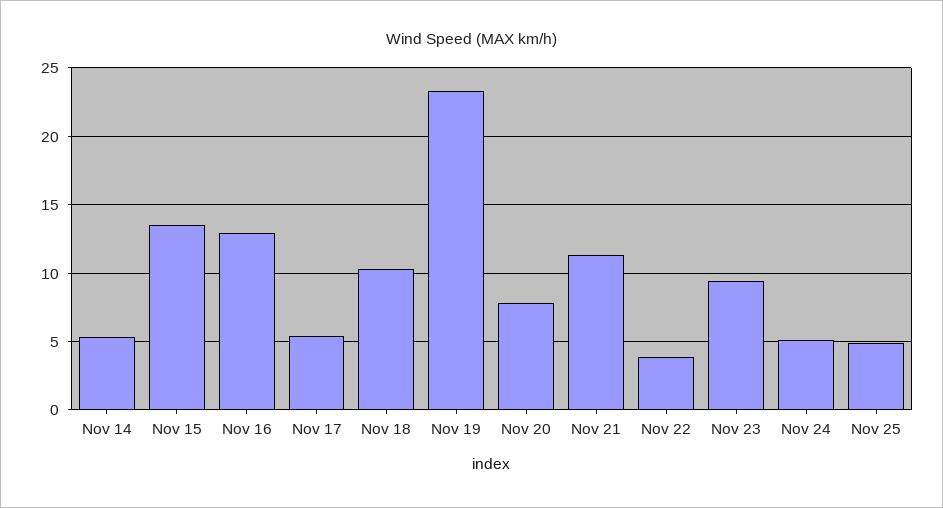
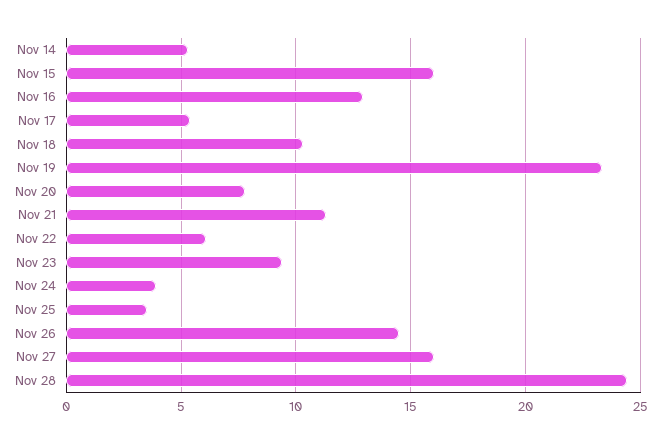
Nov 15: 13.5 -> 16
Nov 22: 4 -> 6
Nov 24: 5 -> 4
Nov 25: 5 -> 3.5
Nov 26: none -> 14.5
Nov 27: none -> 16
Nov 28: none -> 24.5

